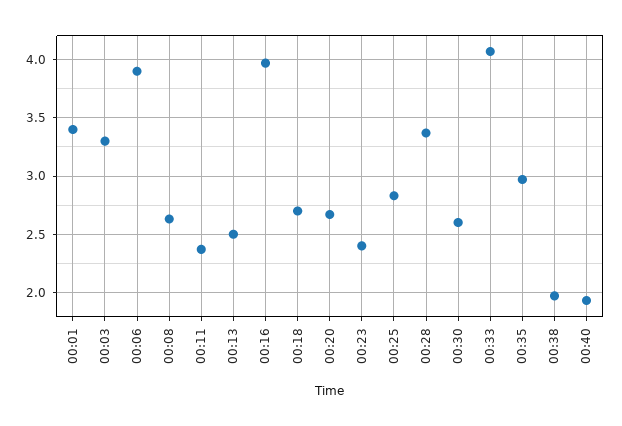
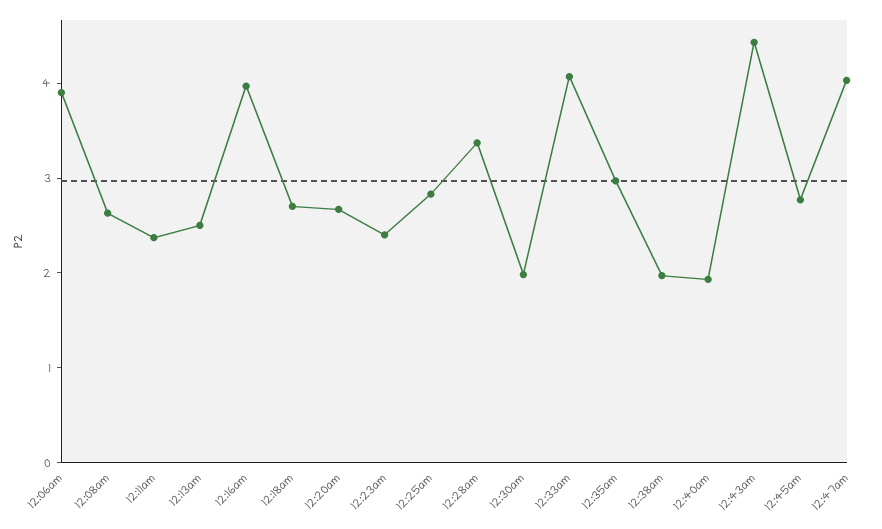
00:01: 3.4 -> none
00:03: 3.3 -> none
00:30: 2.6 -> 2
12:43am: none -> 4.4
12:45am: none -> 2.8
12:47am: none -> 4

